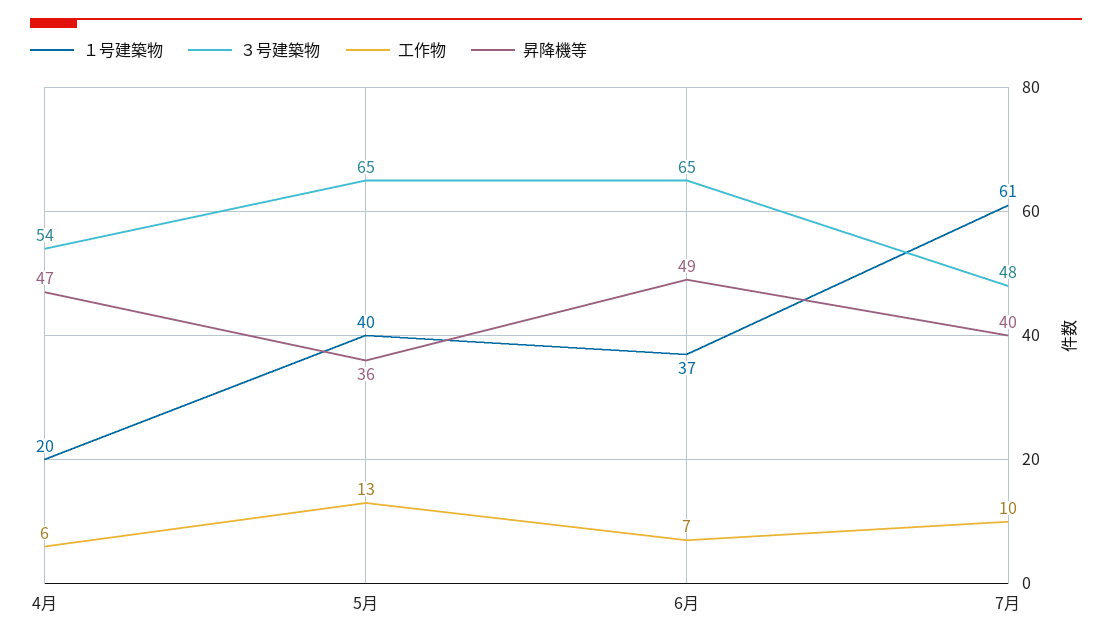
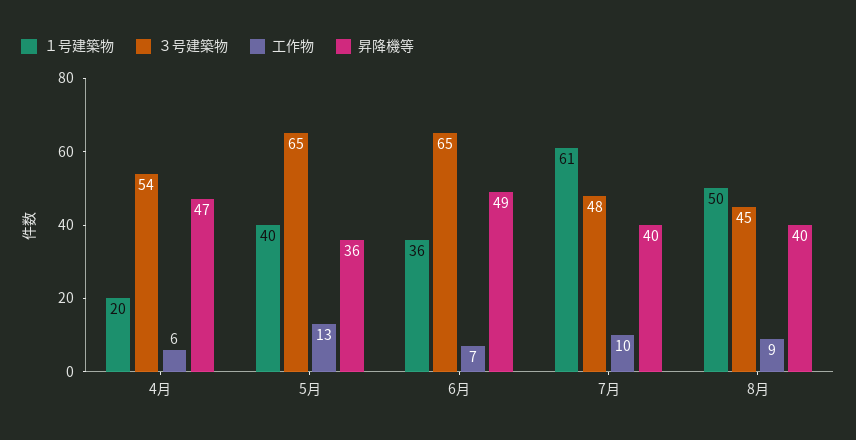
１号建築物, 6月: 37 -> 36
１号建築物, 8月: none -> 50
３号建築物, 8月: none -> 45
工作物, 8月: none -> 9
昇降機等, 8月: none -> 40

